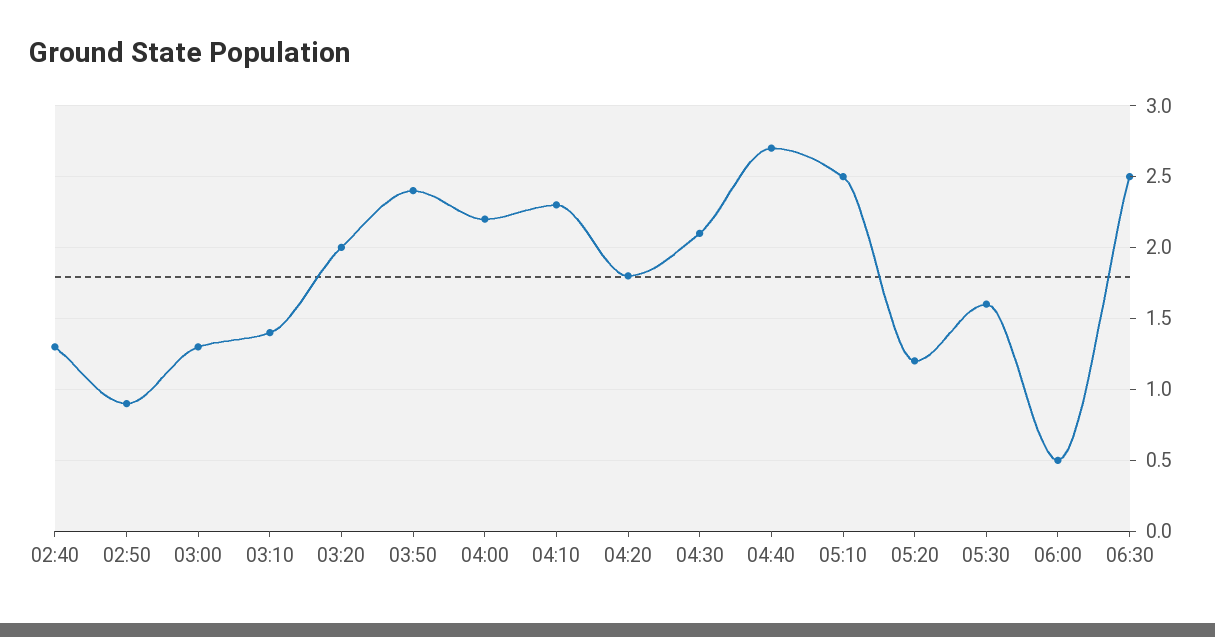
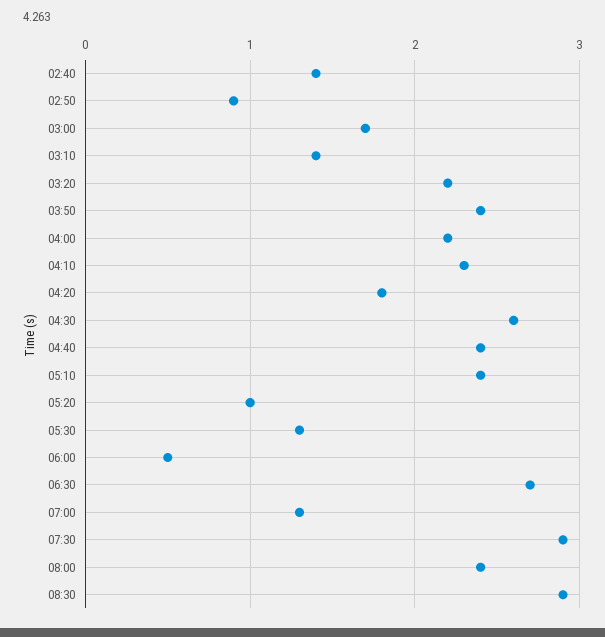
02:40: 1.3 -> 1.4
03:00: 1.3 -> 1.7
03:20: 2 -> 2.2
04:30: 2.1 -> 2.6
04:40: 2.7 -> 2.4
05:10: 2.5 -> 2.4
05:20: 1.2 -> 1
05:30: 1.6 -> 1.3
06:30: 2.5 -> 2.7
07:00: none -> 1.3
07:30: none -> 2.9
08:00: none -> 2.4
08:30: none -> 2.9

